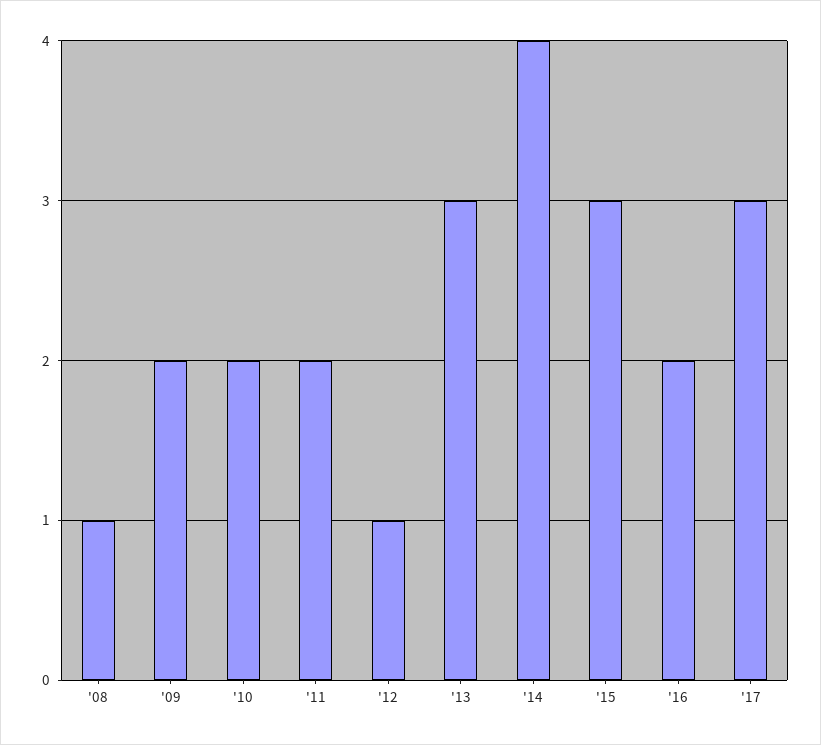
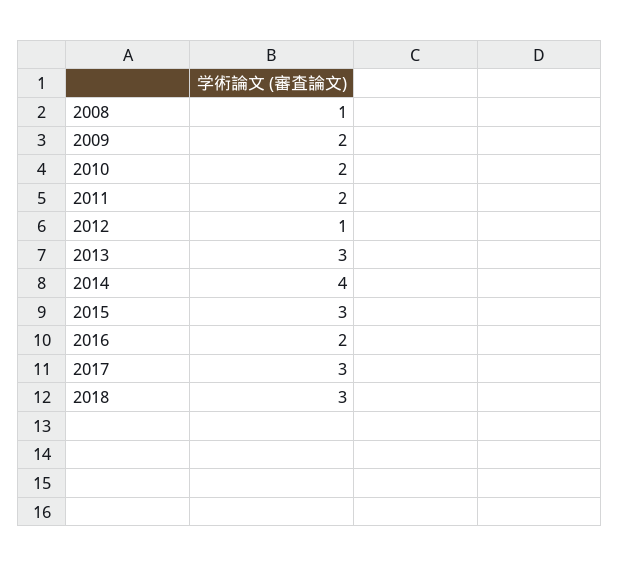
2018: none -> 3

